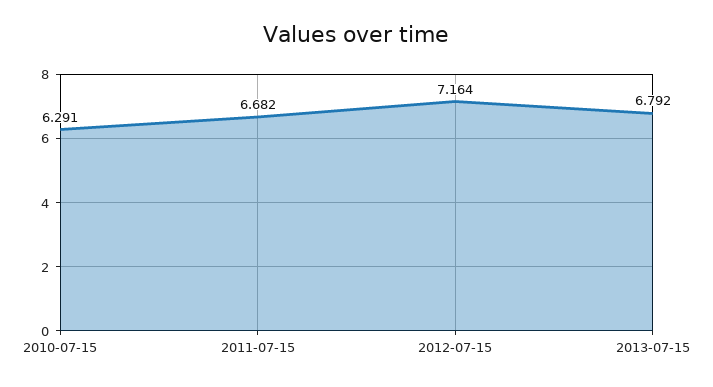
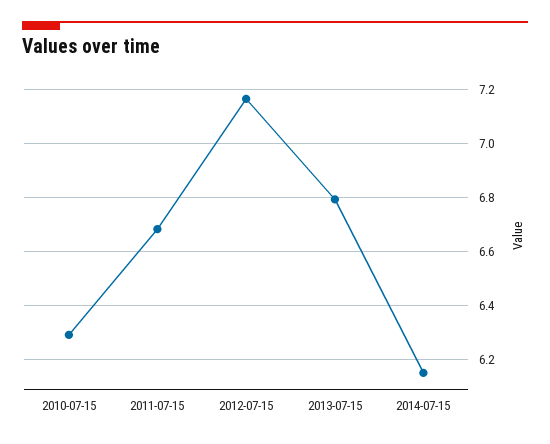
2014-07-15: none -> 6.15

